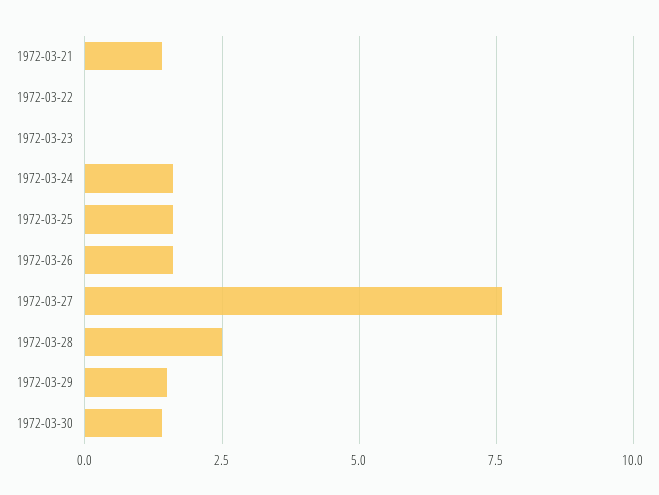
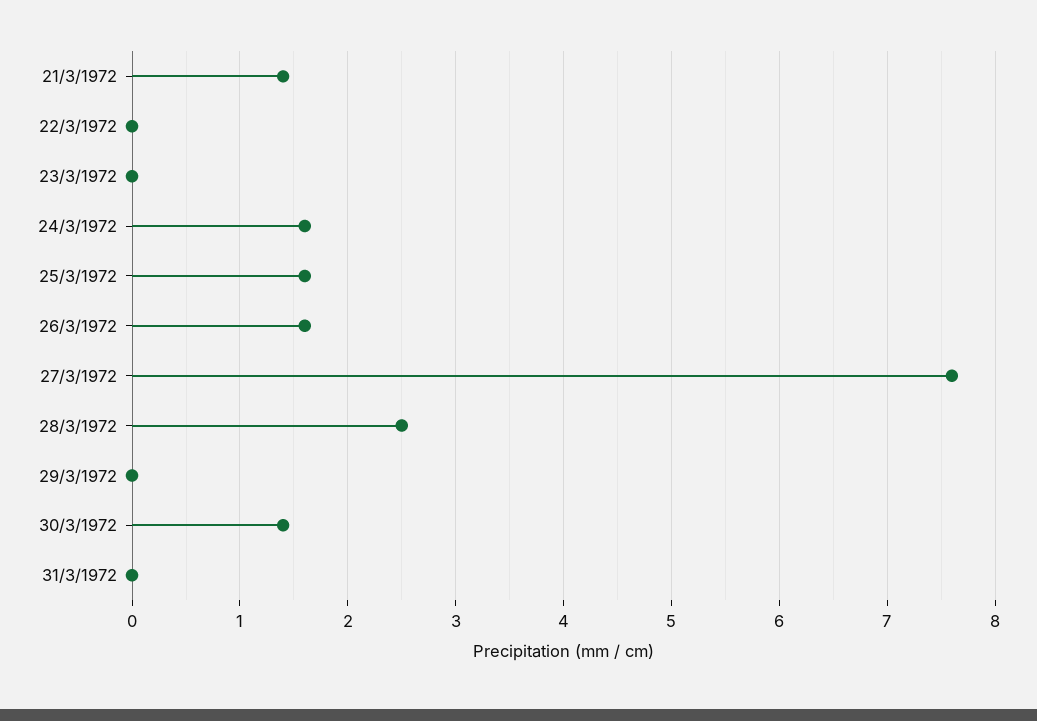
1972-03-29: 1.5 -> 0
31/3/1972: none -> 0

